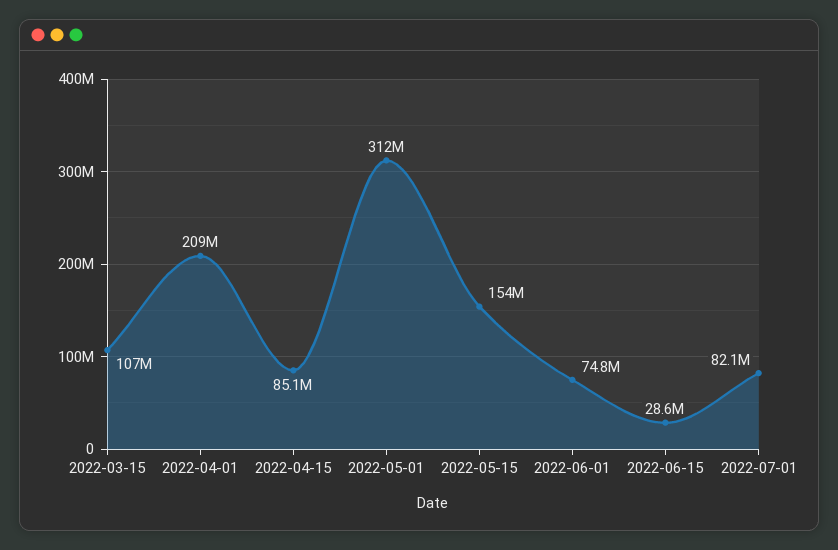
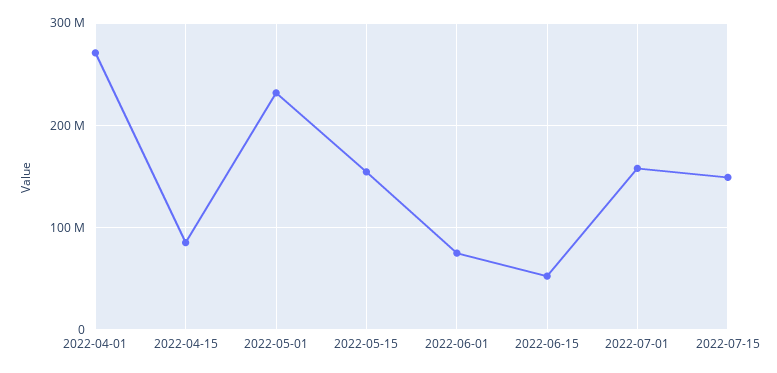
2022-03-15: 107000000 -> none
2022-04-01: 209000000 -> 270000000
2022-05-01: 312000000 -> 230000000
2022-06-15: 28600000 -> 50000000
2022-07-01: 82100000 -> 160000000
2022-07-15: none -> 150000000

